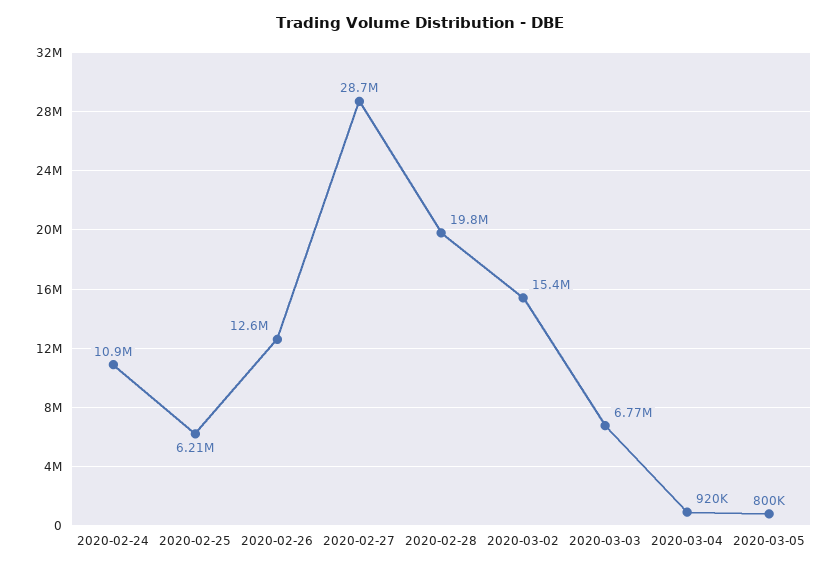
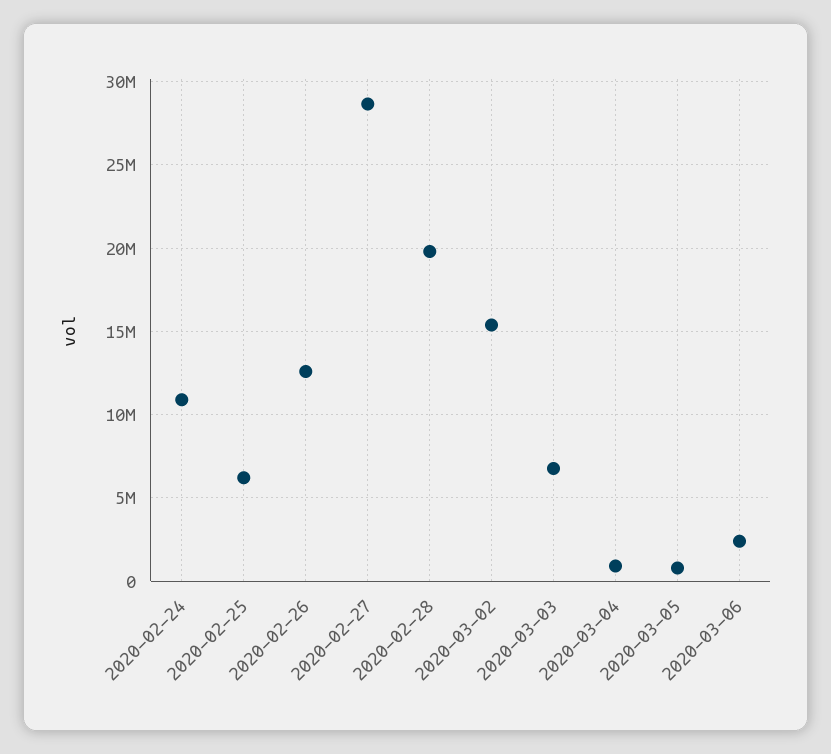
2020-03-06: none -> 2500000

